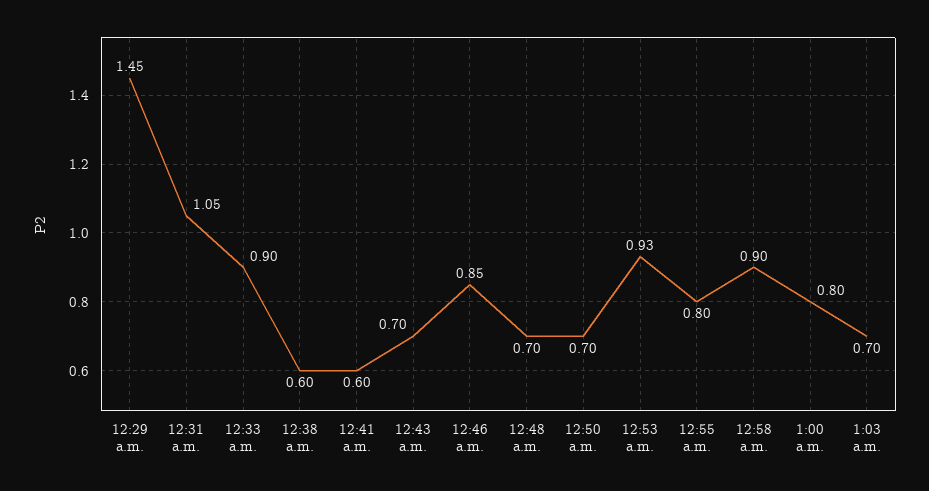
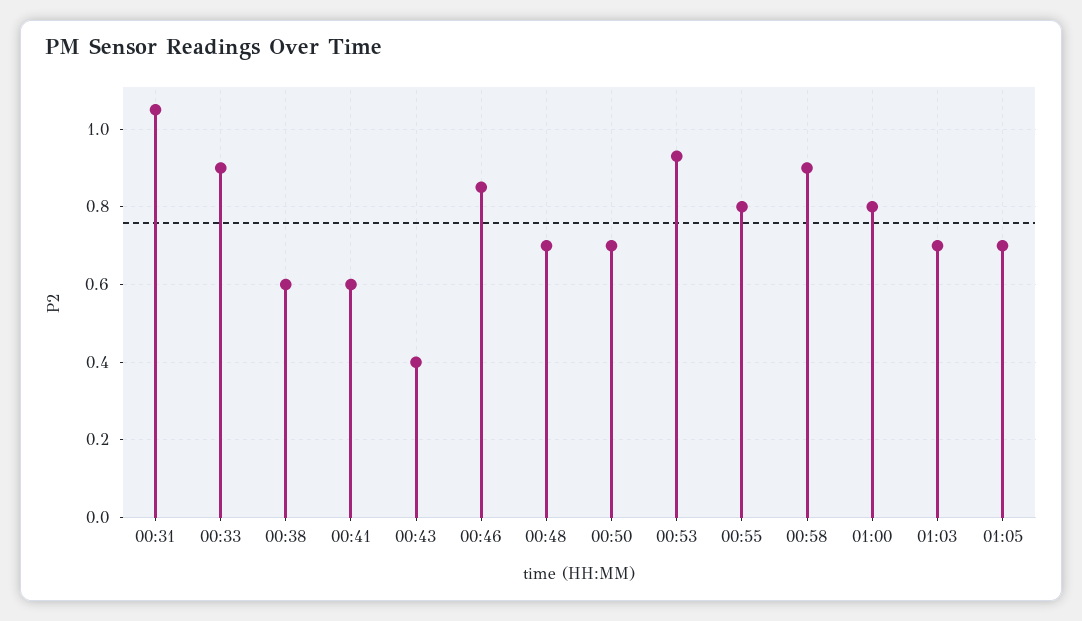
12:29 a.m.: 1.45 -> none
12:43 a.m.: 0.7 -> 0.4
01:05: none -> 0.7

